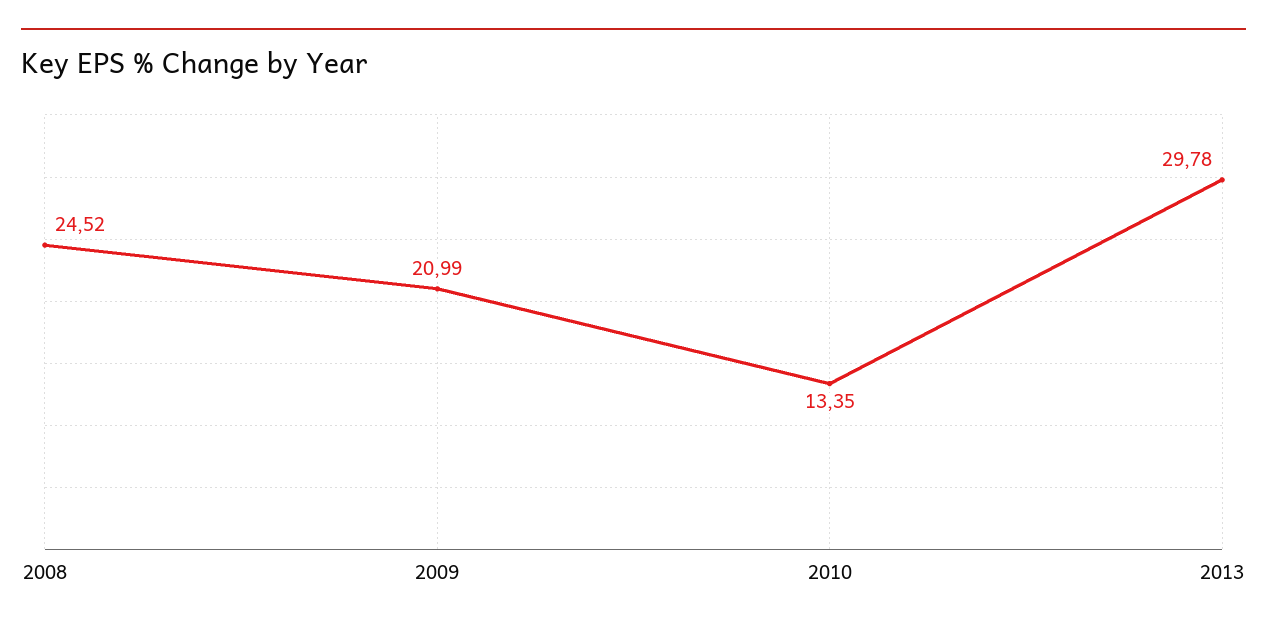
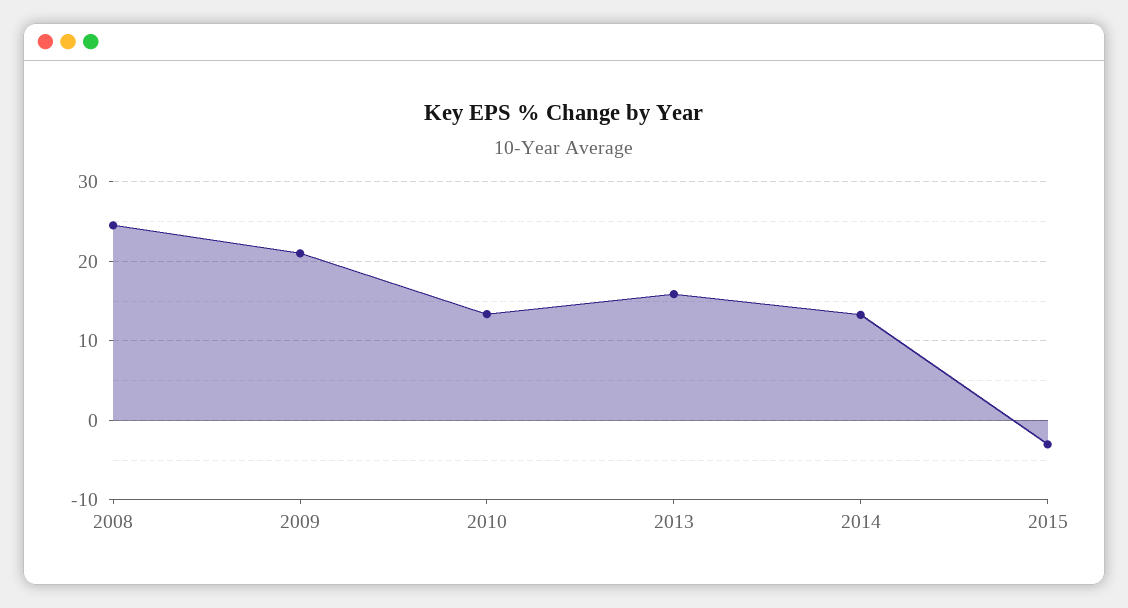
2013: 29.78 -> 16
2014: none -> 13
2015: none -> -3

